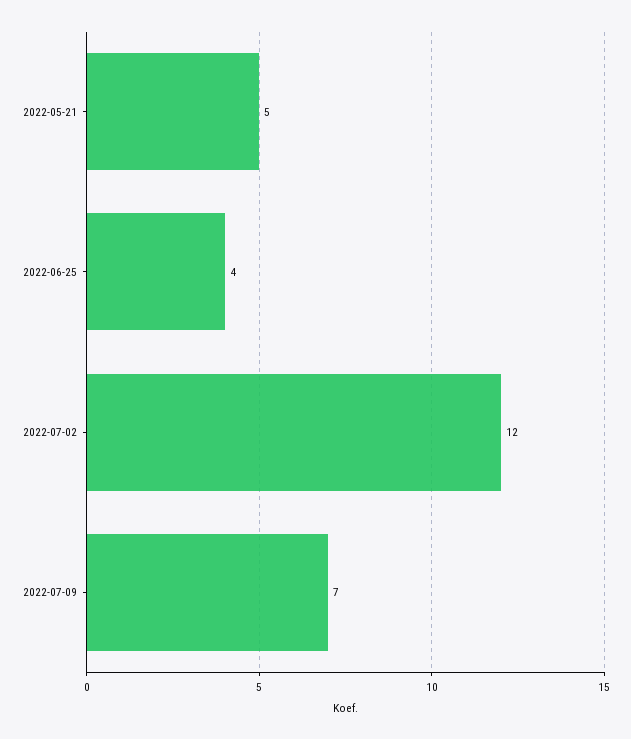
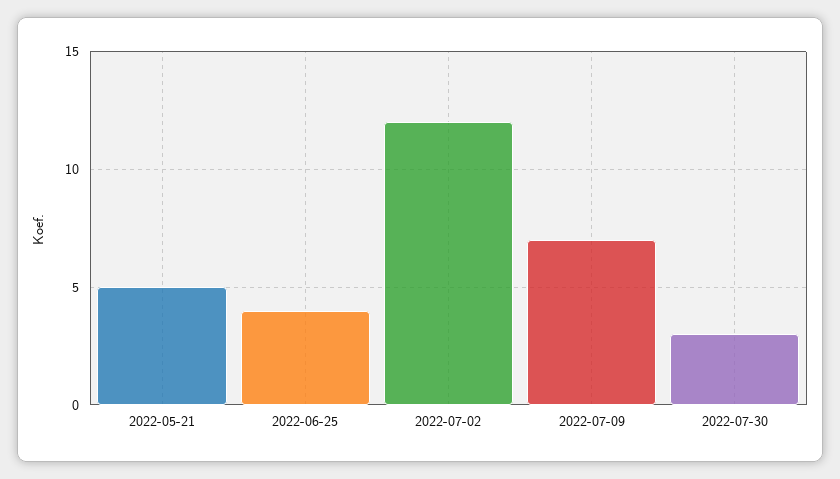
2022-07-30: none -> 3

